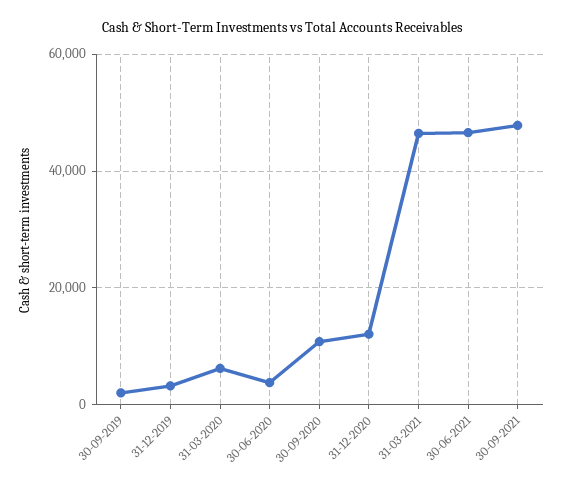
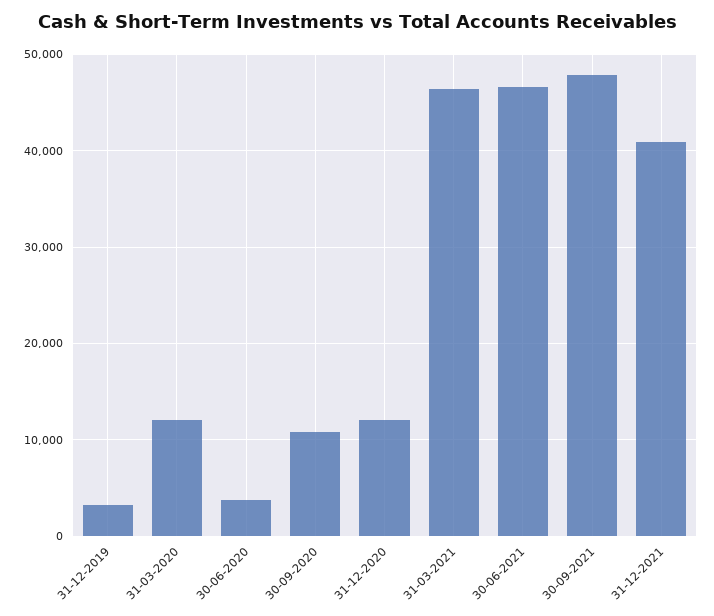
30-09-2019: 2000 -> none
31-03-2020: 6000 -> 12000
31-12-2021: none -> 41000

